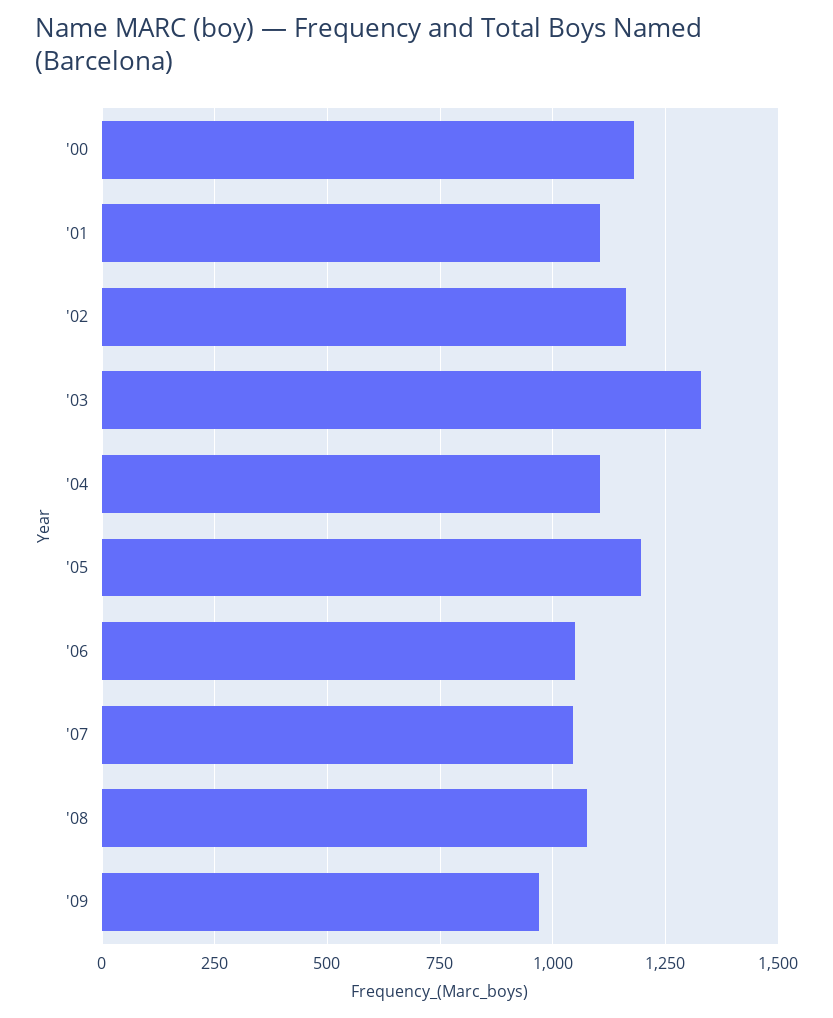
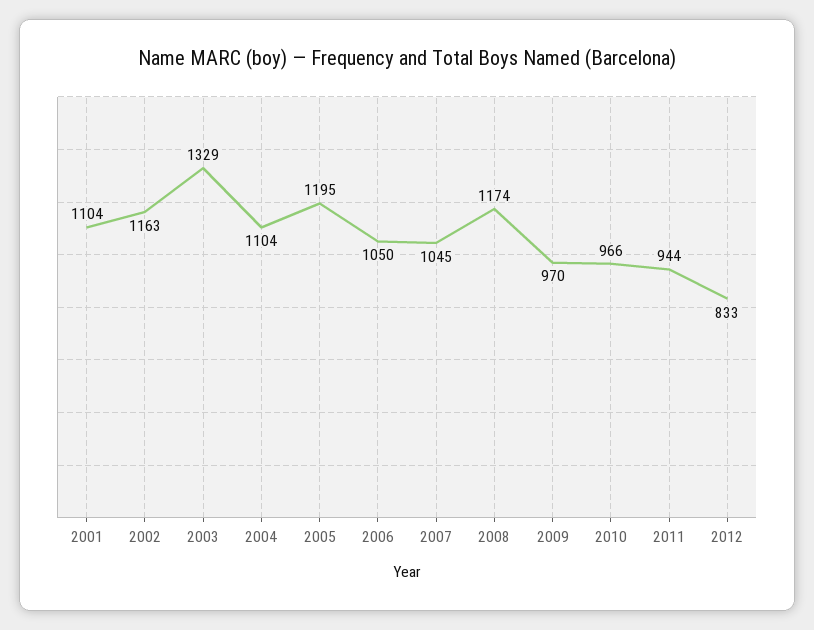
'00: 1175 -> none
'08: 1075 -> 1174
2010: none -> 966
2011: none -> 944
2012: none -> 833

